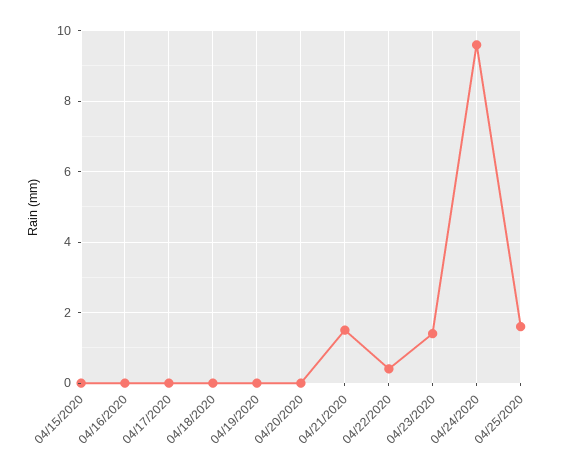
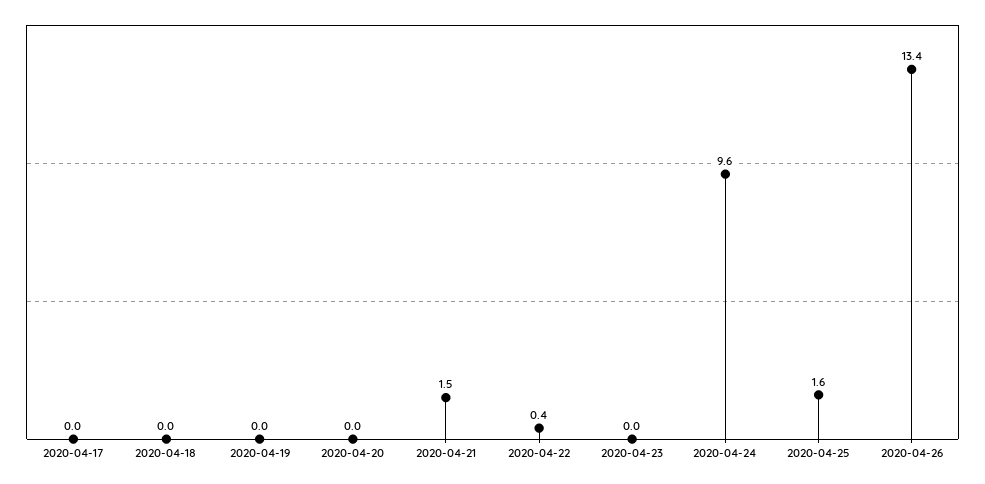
04/15/2020: 0 -> none
04/16/2020: 0 -> none
04/23/2020: 1.5 -> 0
2020-04-26: none -> 13.4

